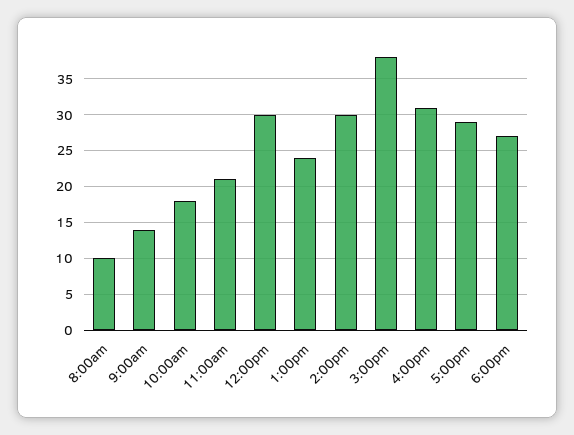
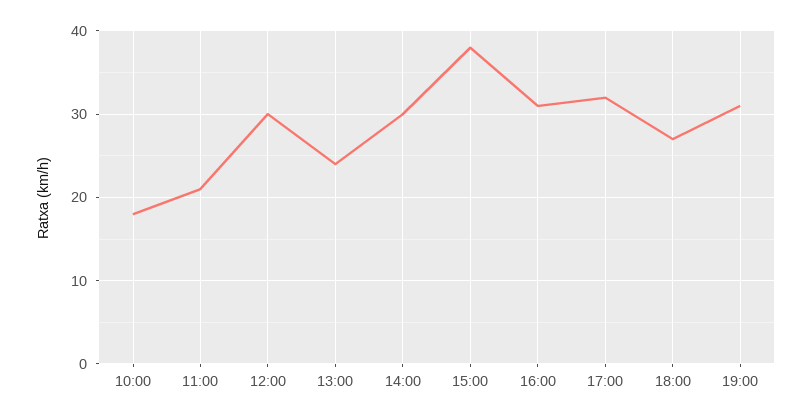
8:00am: 10 -> none
9:00am: 14 -> none
5:00pm: 29 -> 32
19:00: none -> 31

